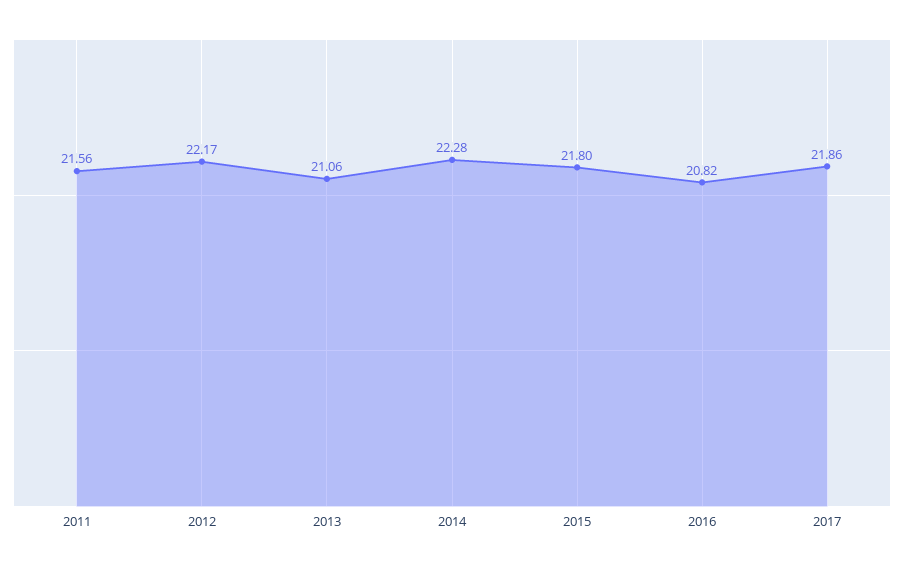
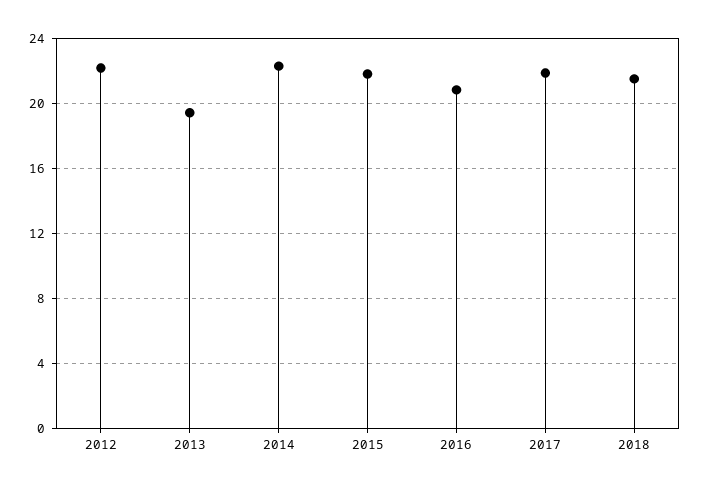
2011: 21.56 -> none
2013: 21.06 -> 19.5
2018: none -> 21.5

